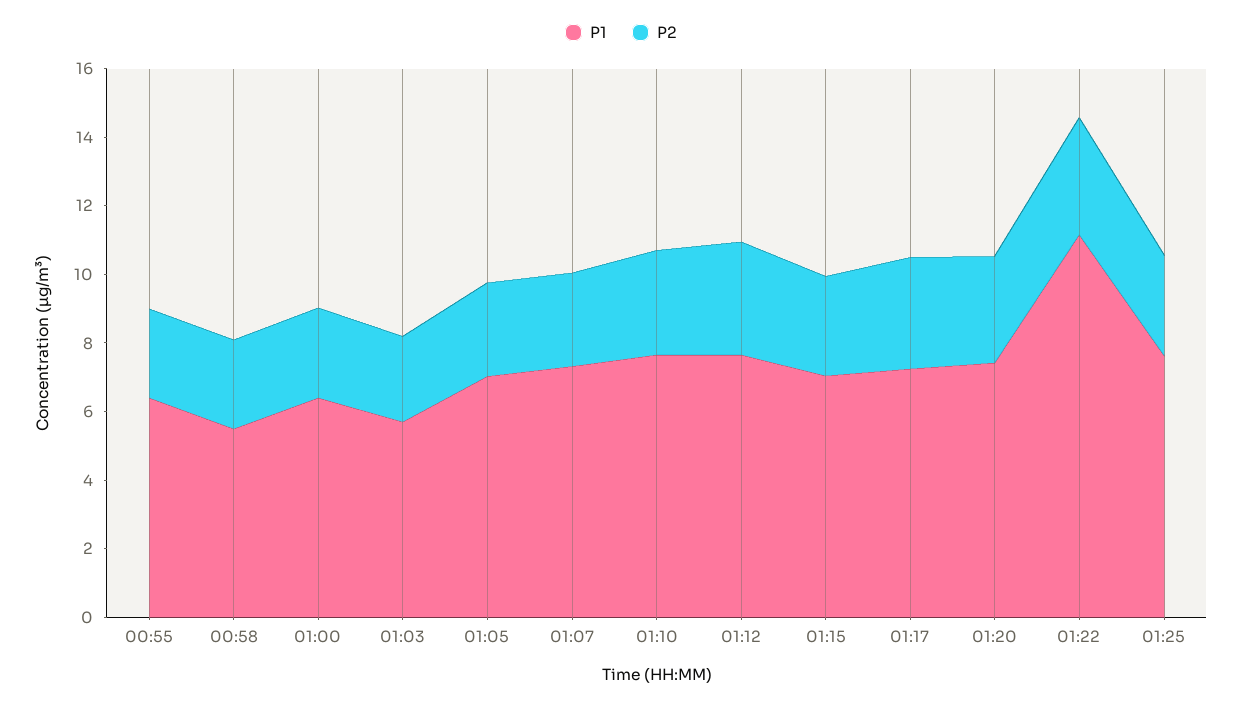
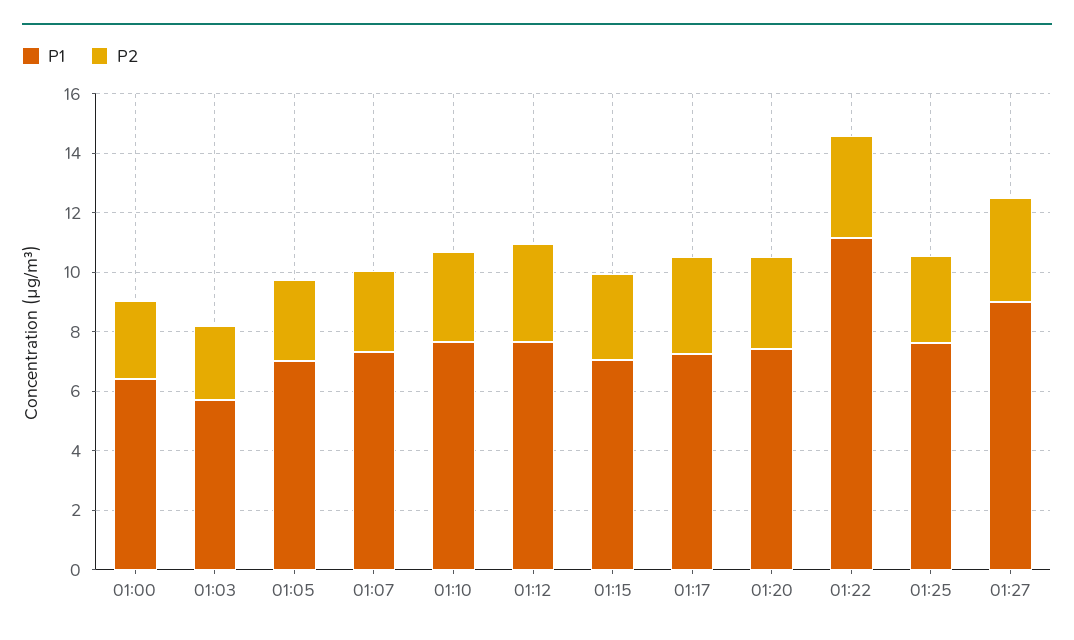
P1, 00:55: 6.5 -> none
P2, 00:55: 2.5 -> none
P1, 00:58: 5.5 -> none
P2, 00:58: 2.5 -> none
P1, 01:27: none -> 9
P2, 01:27: none -> 3.5

